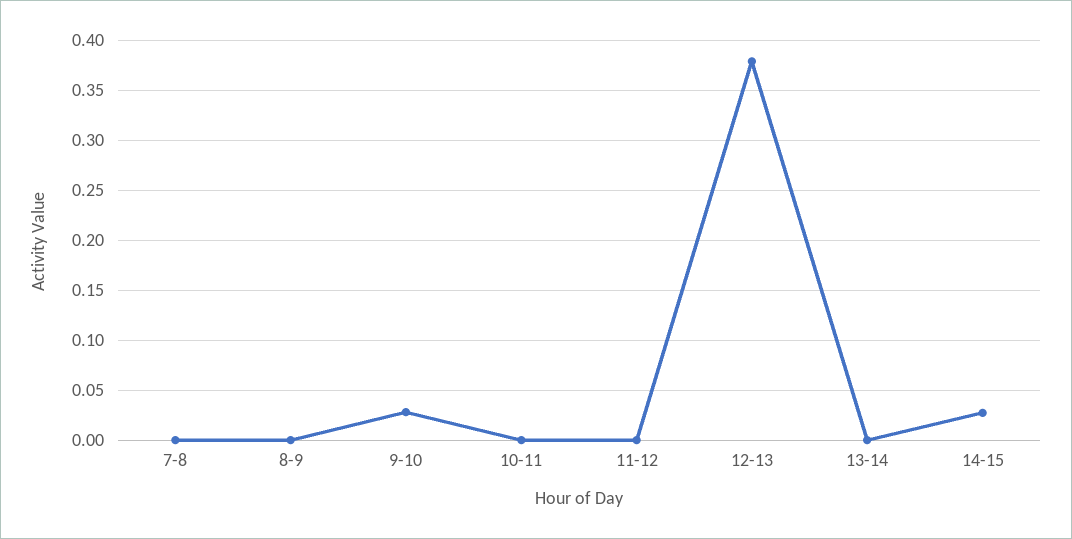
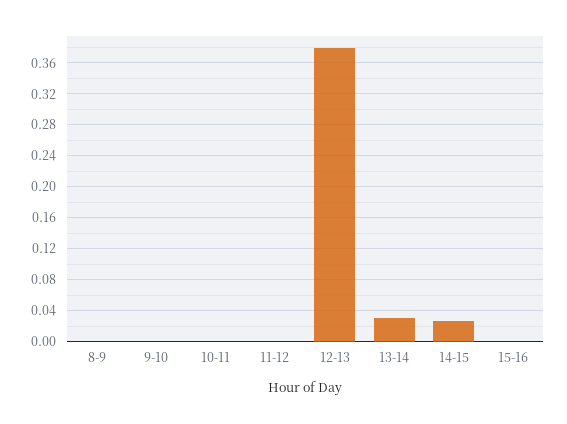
7-8: 0 -> none
9-10: 0.03 -> 0
13-14: 0 -> 0.03
15-16: none -> 0

